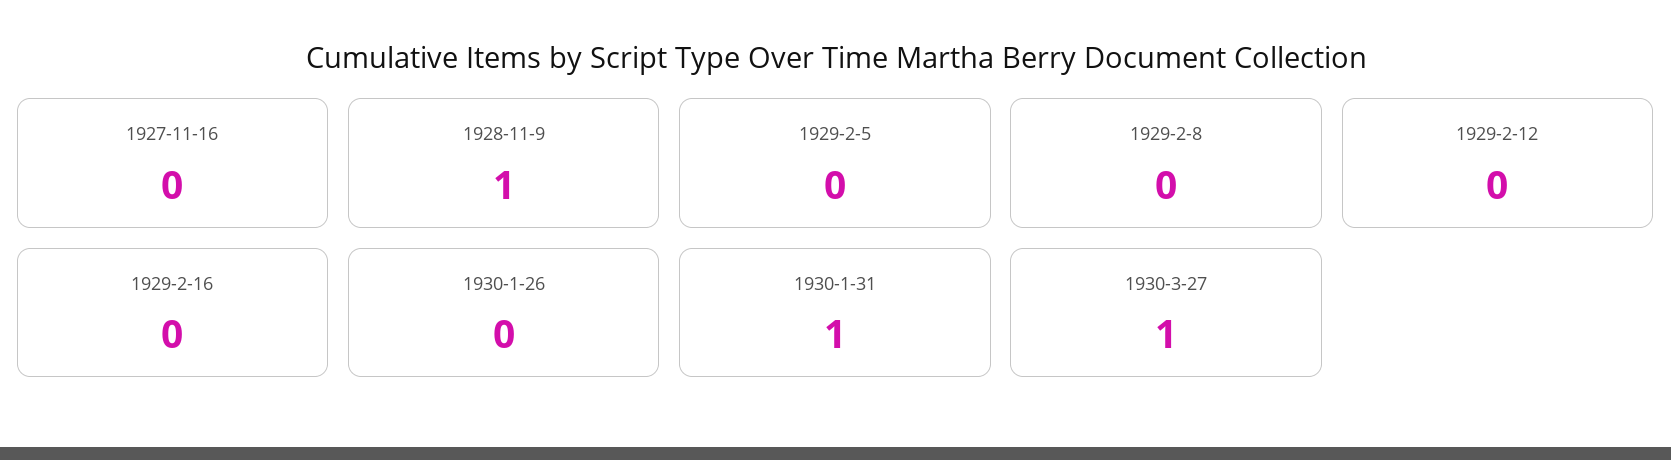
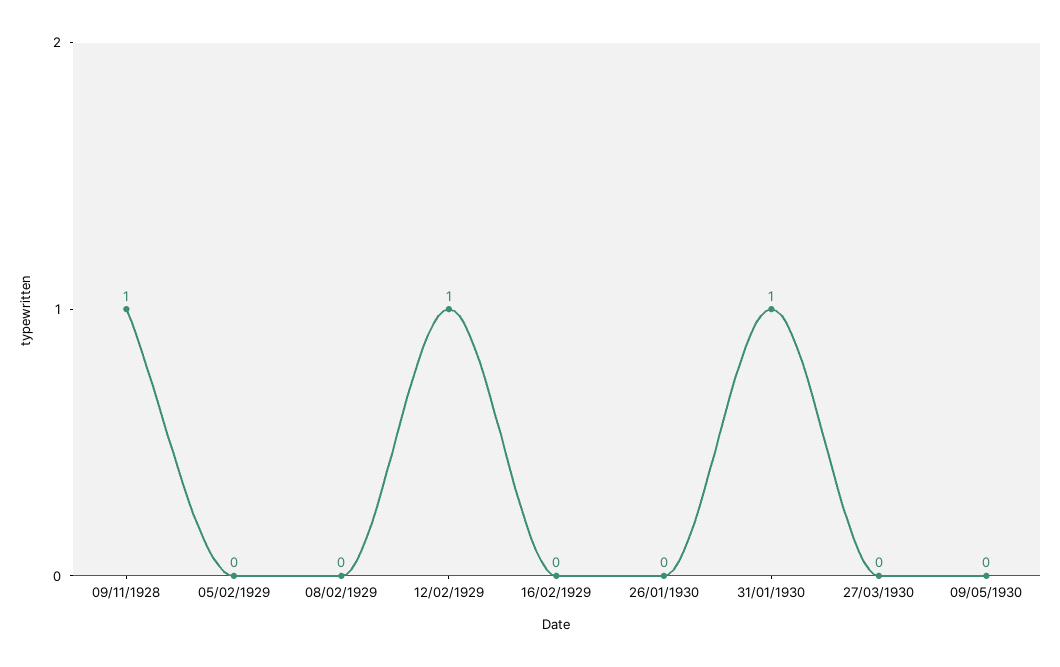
1927-11-16: 0 -> none
1929-2-12: 0 -> 1
1930-3-27: 1 -> 0
09/05/1930: none -> 0

